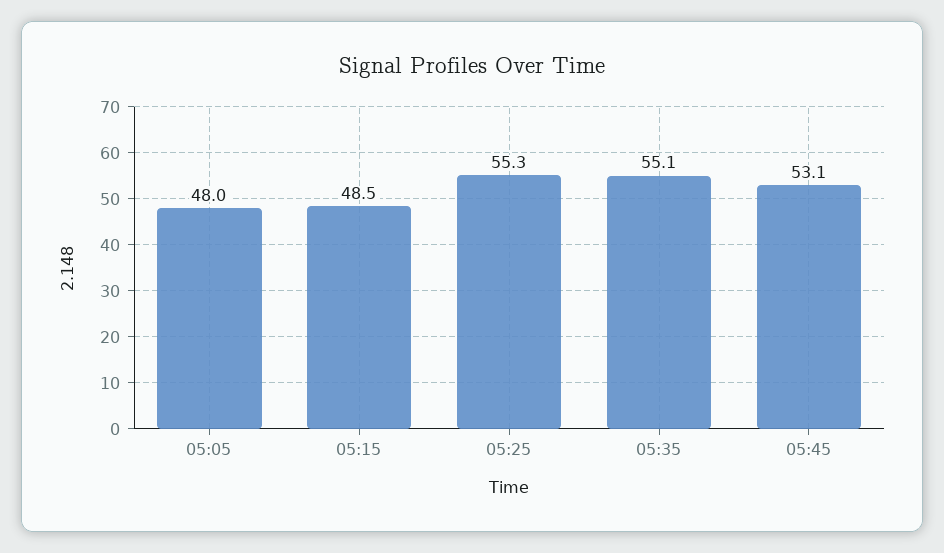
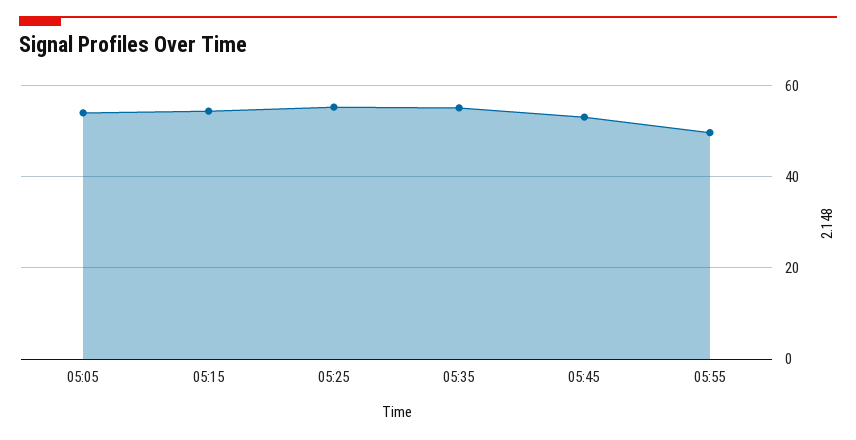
05:05: 48 -> 54
05:15: 48.5 -> 54
05:55: none -> 50

